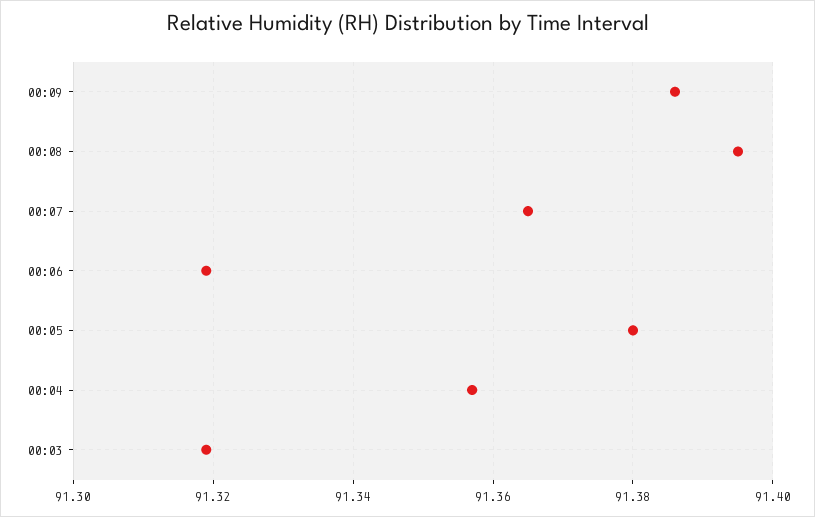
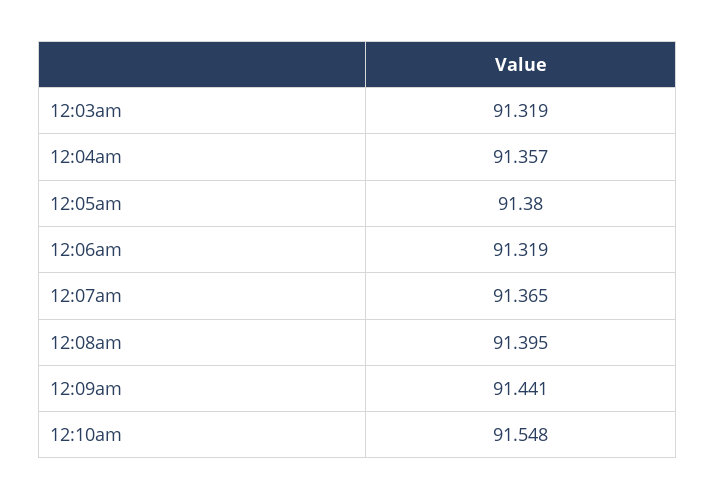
00:09: 91.385 -> 91.441
12:10am: none -> 91.548

